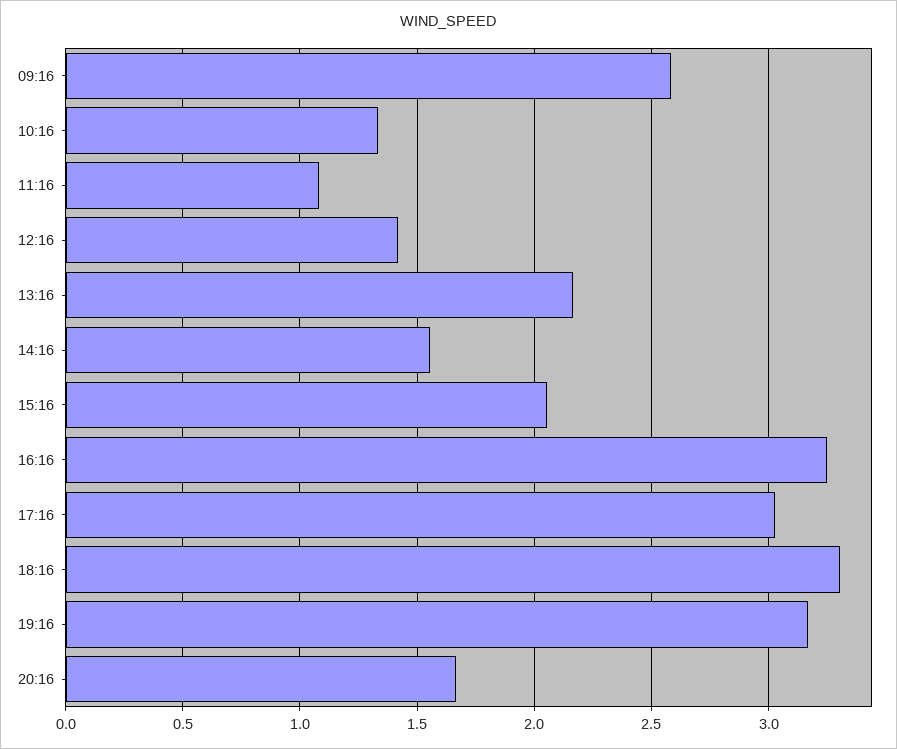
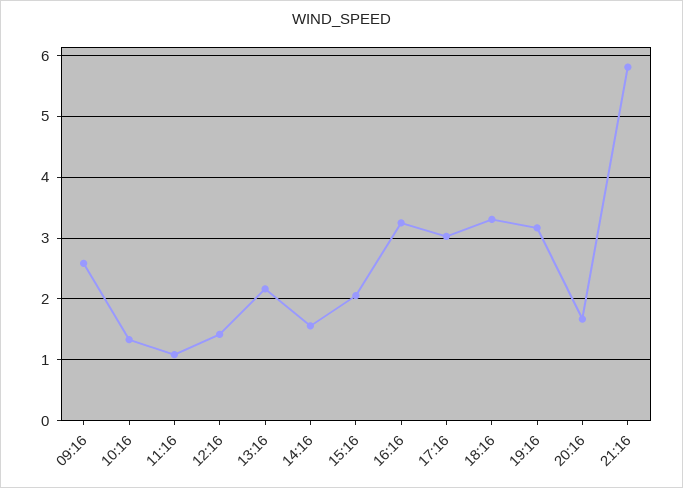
21:16: none -> 5.8

